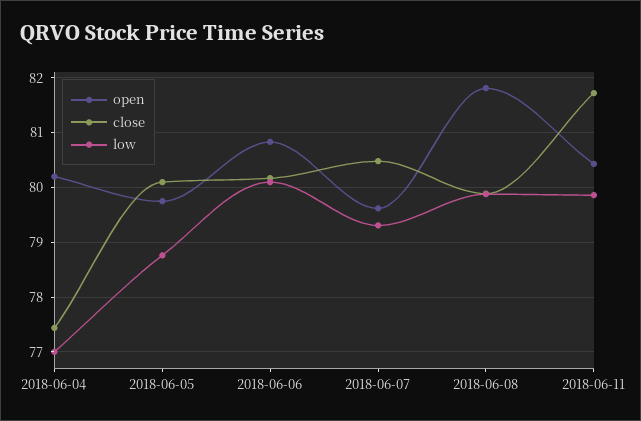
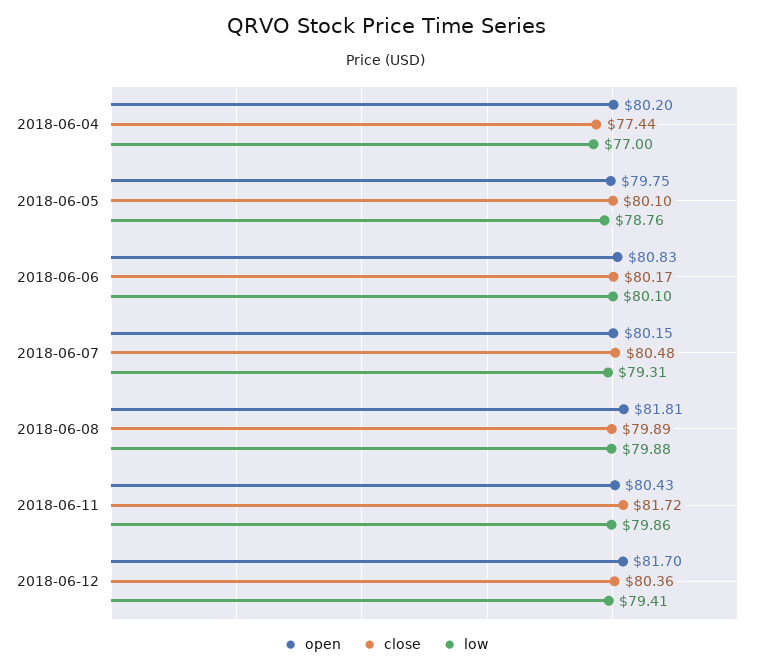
open, 2018-06-07: 79.6 -> 80.15
open, 2018-06-12: none -> 81.7
close, 2018-06-12: none -> 80.36
low, 2018-06-12: none -> 79.41

